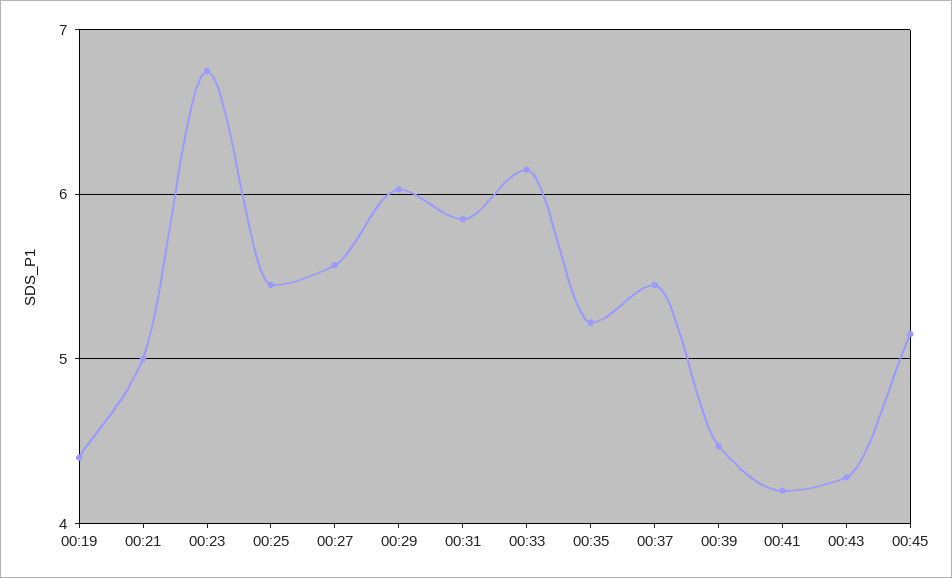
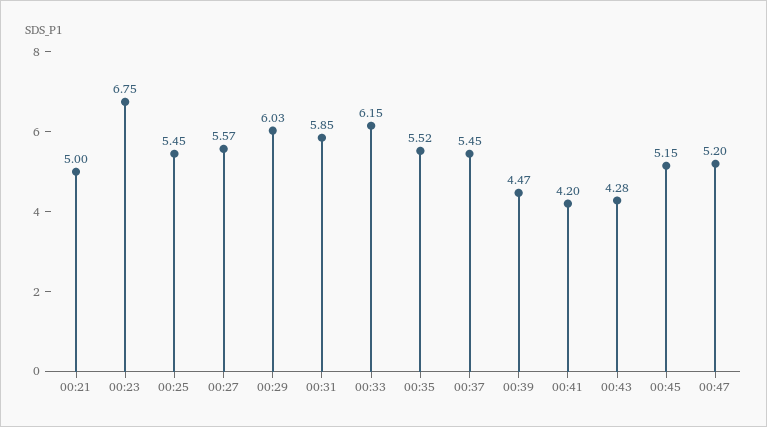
00:19: 4.4 -> none
00:35: 5.2 -> 5.52
00:47: none -> 5.2

